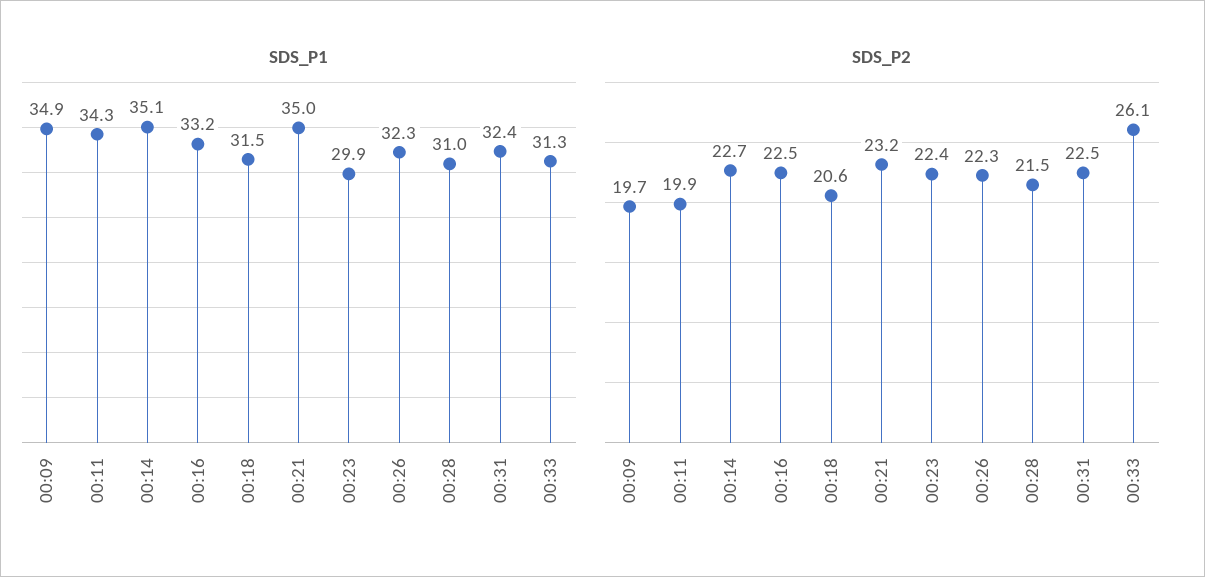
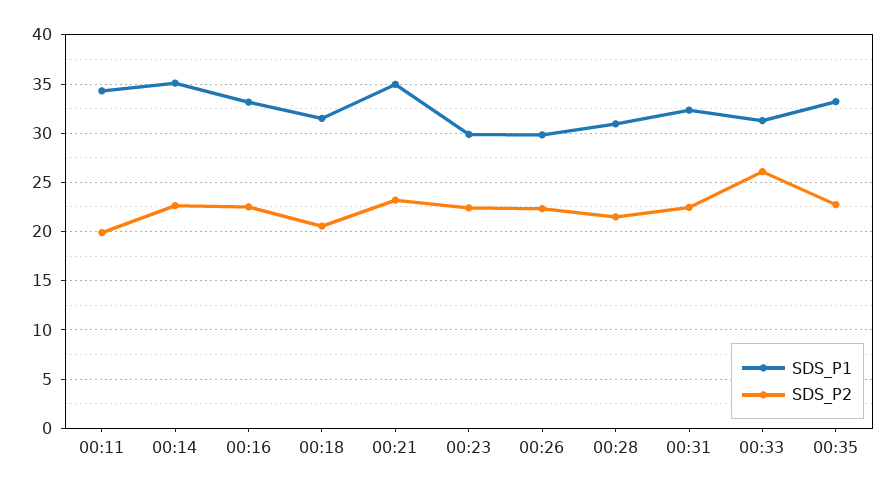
SDS_P1, 00:09: 34.9 -> none
SDS_P1, 00:26: 32.3 -> 30
SDS_P2, 00:09: 19.7 -> none
SDS_P1, 00:35: none -> 33
SDS_P2, 00:35: none -> 23

